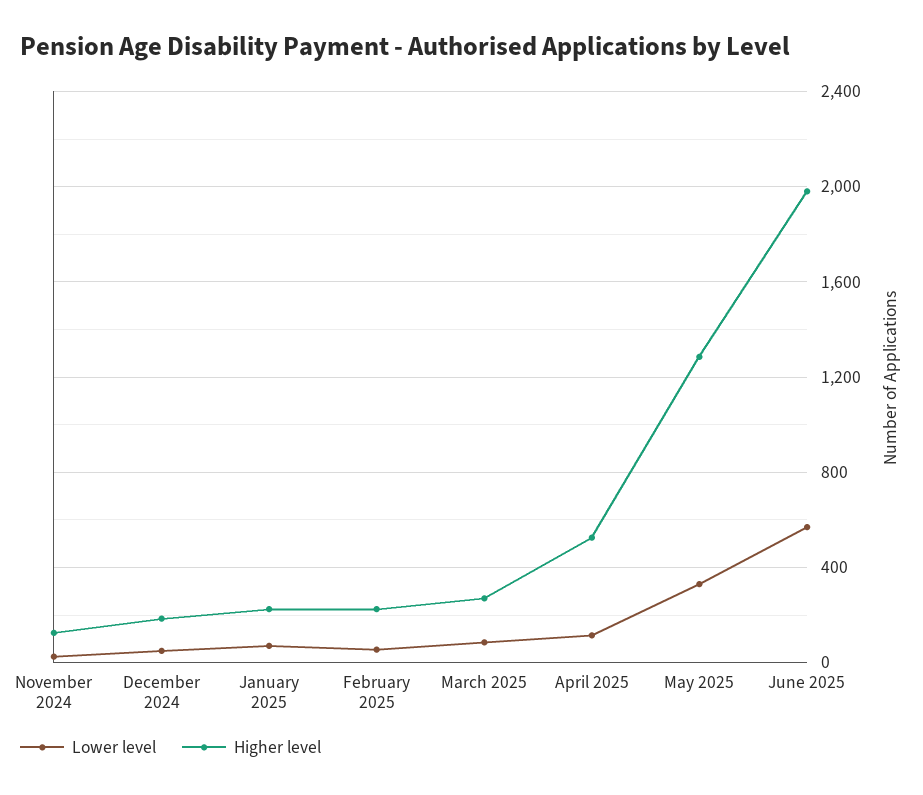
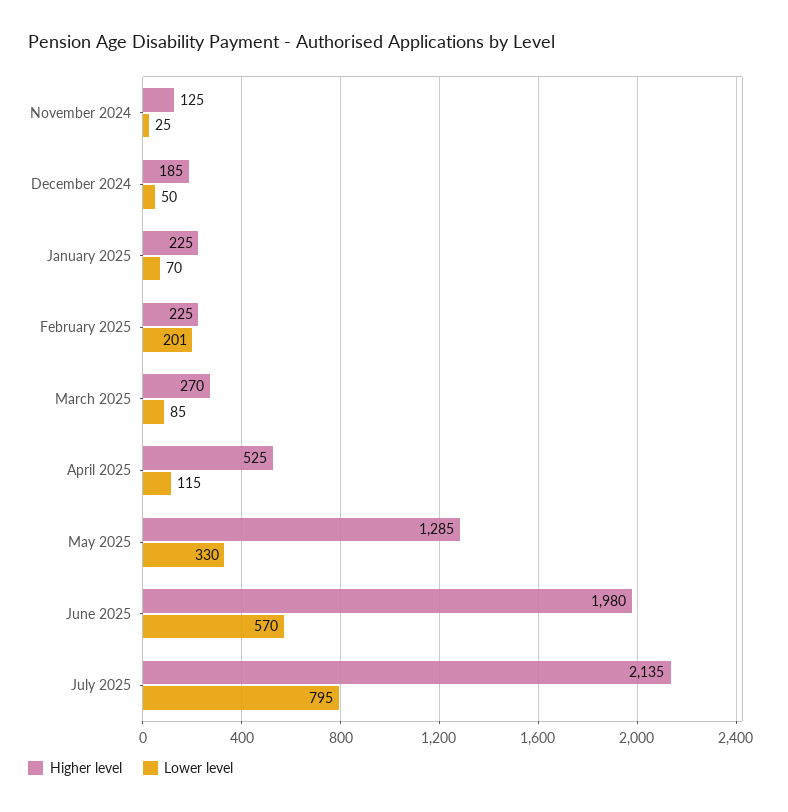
Lower level, February 2025: 50 -> 201
Higher level, July 2025: none -> 2135
Lower level, July 2025: none -> 795

